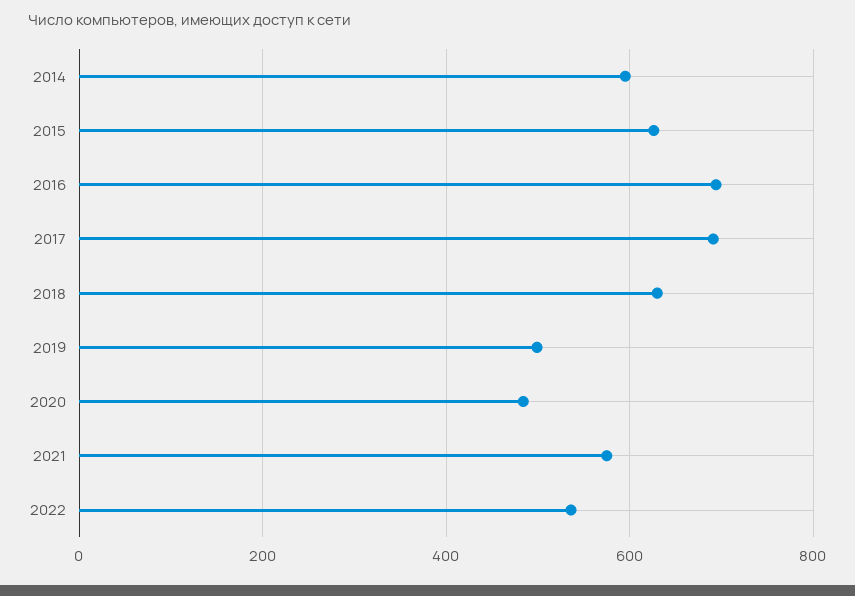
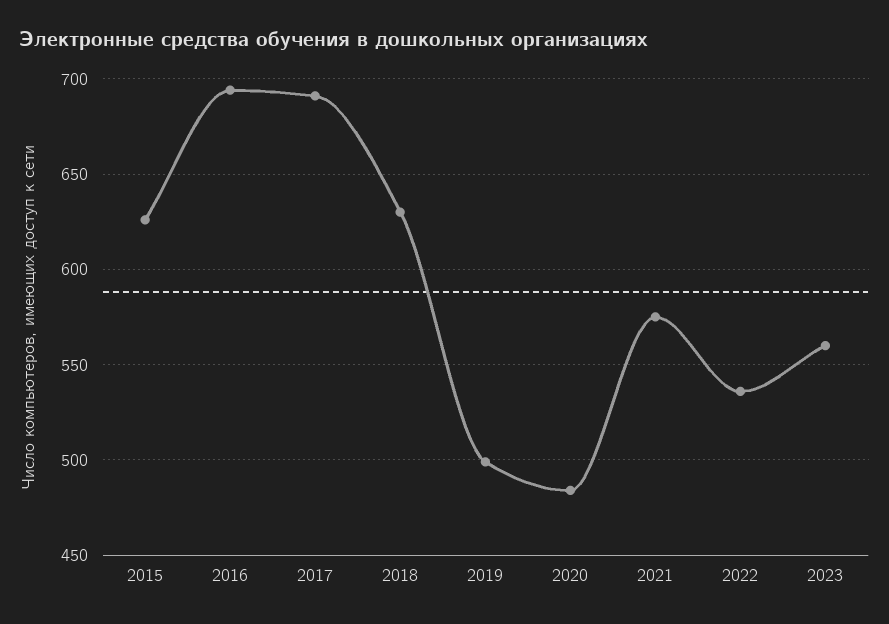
2014: 600 -> none
2023: none -> 560

